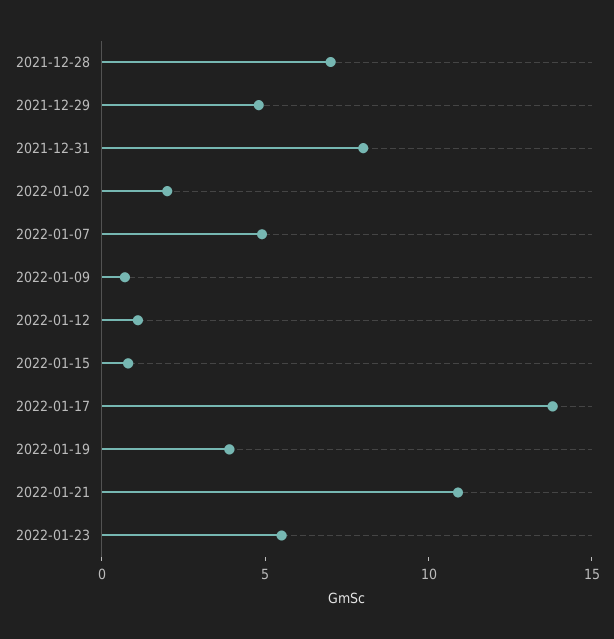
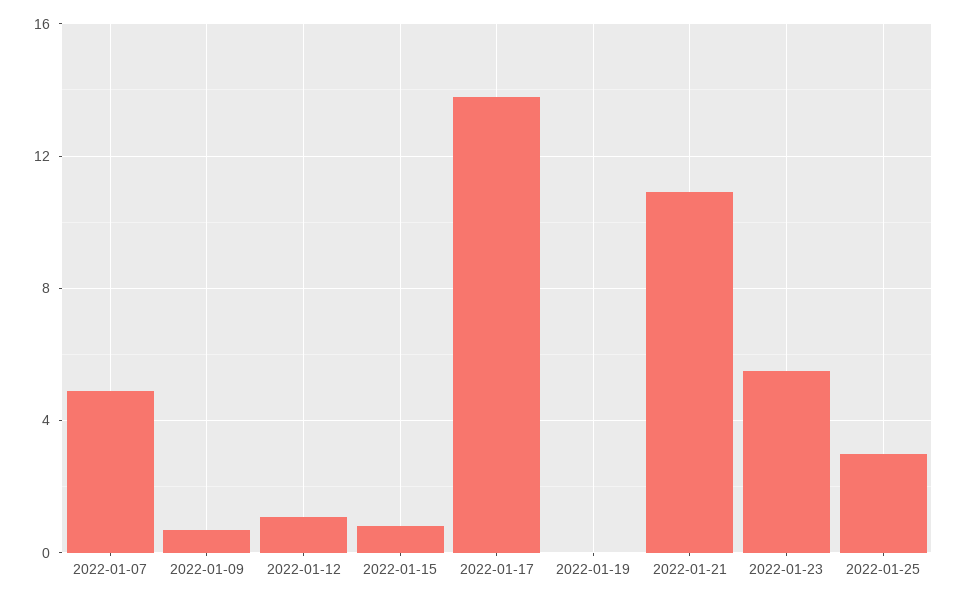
2021-12-28: 7 -> none
2021-12-29: 5 -> none
2021-12-31: 8 -> none
2022-01-02: 2 -> none
2022-01-19: 4 -> 0
2022-01-25: none -> 3

